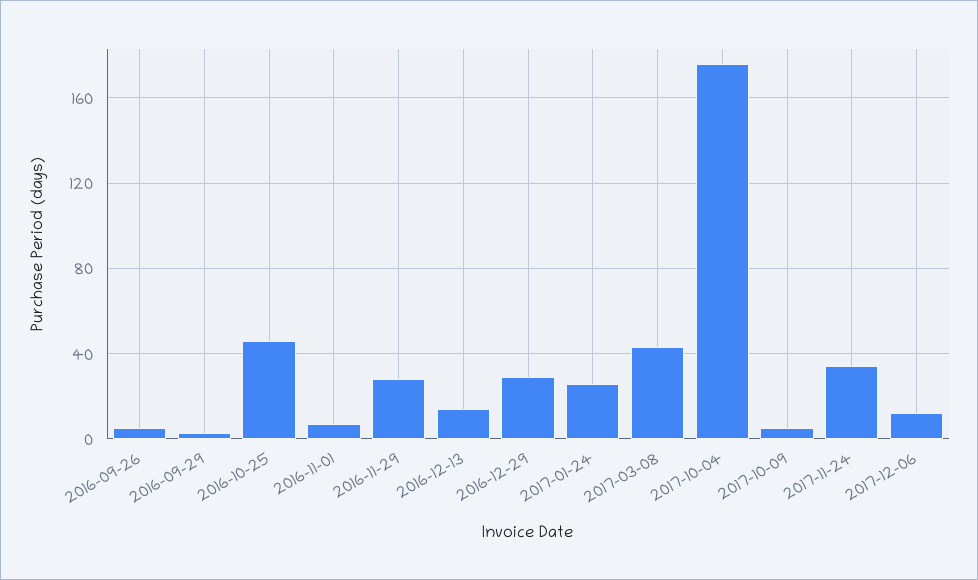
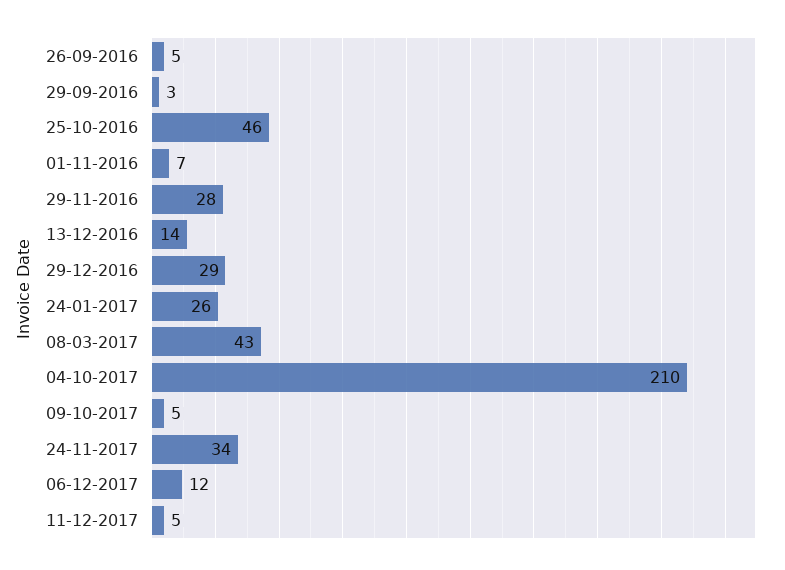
2017-10-04: 175 -> 210
11-12-2017: none -> 5

